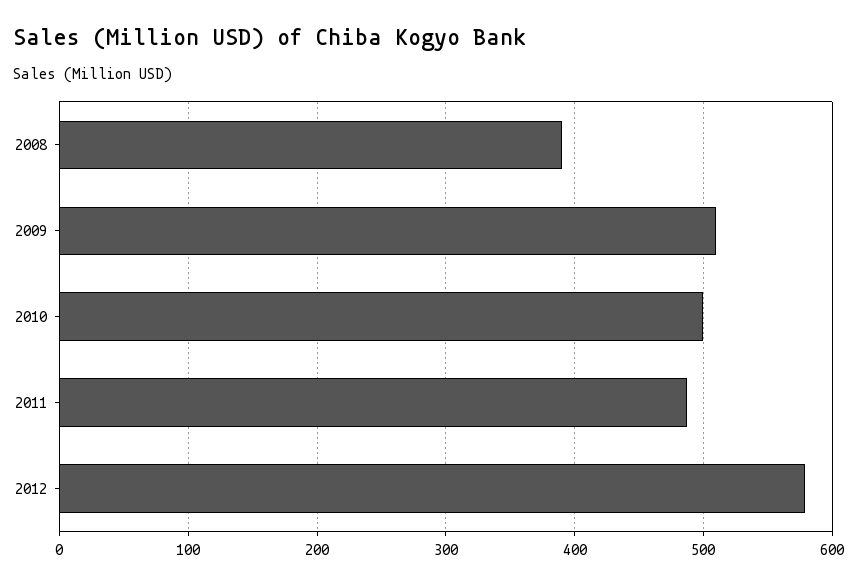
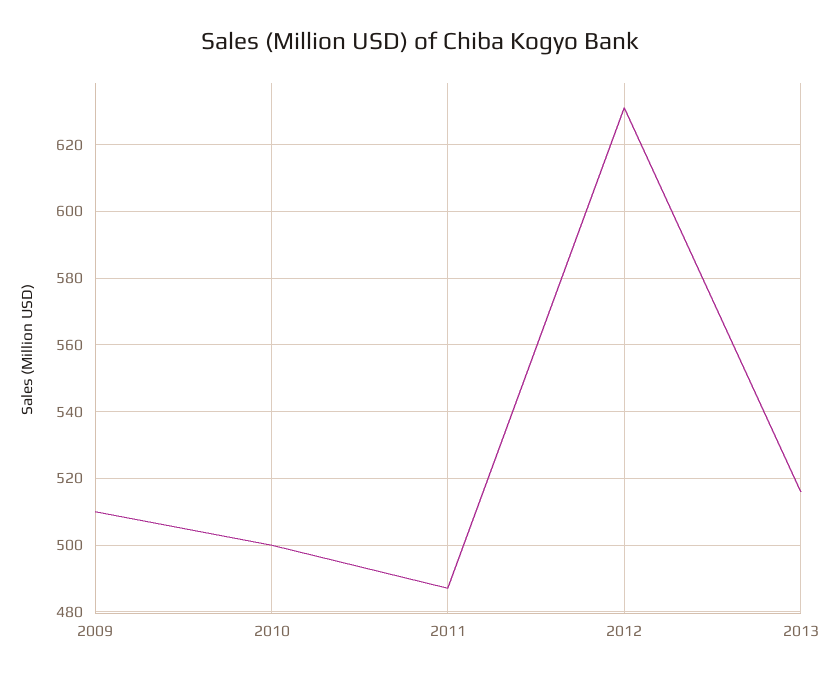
2008: 390 -> none
2012: 580 -> 630
2013: none -> 515

